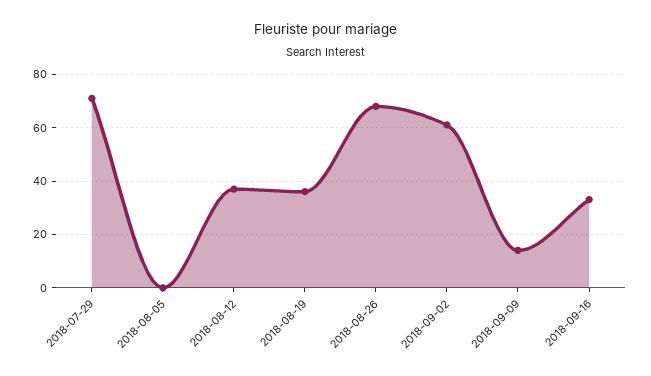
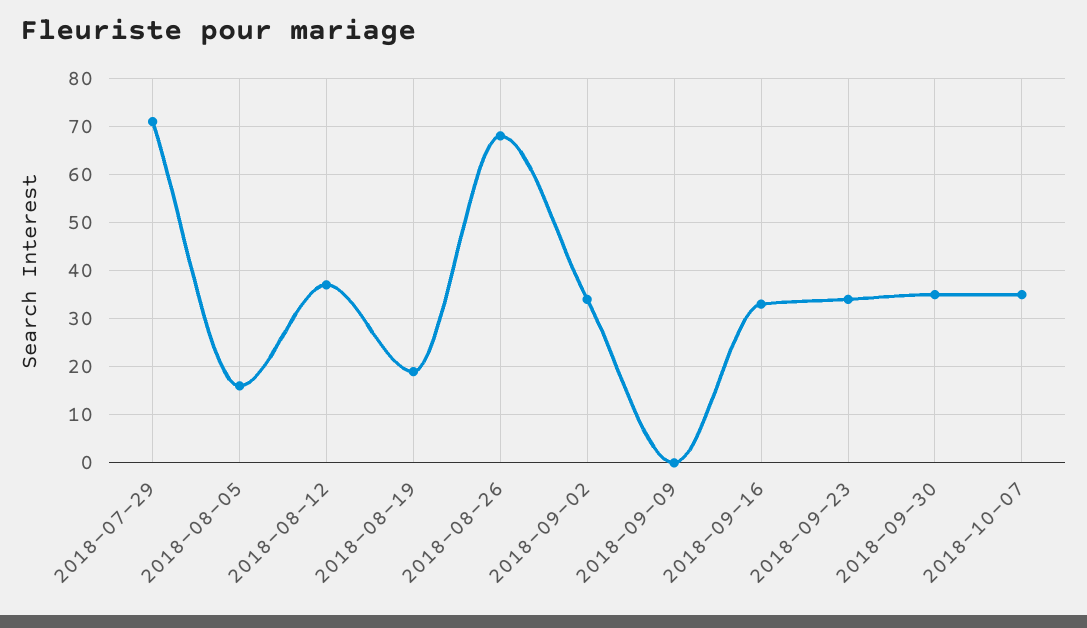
2018-08-05: 0 -> 15
2018-08-19: 35 -> 20
2018-09-02: 60 -> 35
2018-09-09: 15 -> 0
2018-09-23: none -> 35
2018-09-30: none -> 35
2018-10-07: none -> 35

